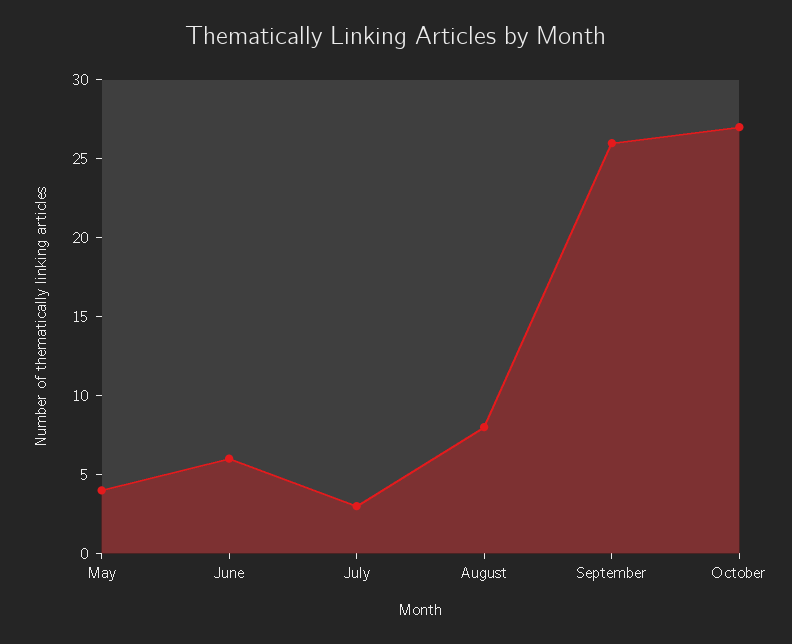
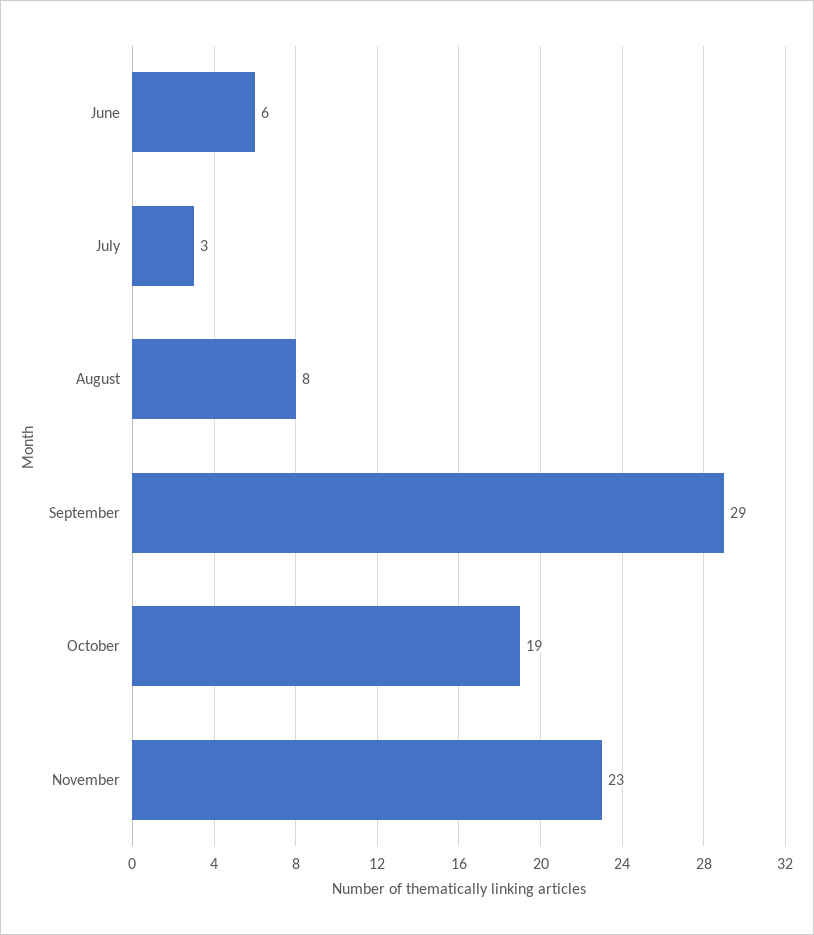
May: 4 -> none
September: 26 -> 29
October: 27 -> 19
November: none -> 23

